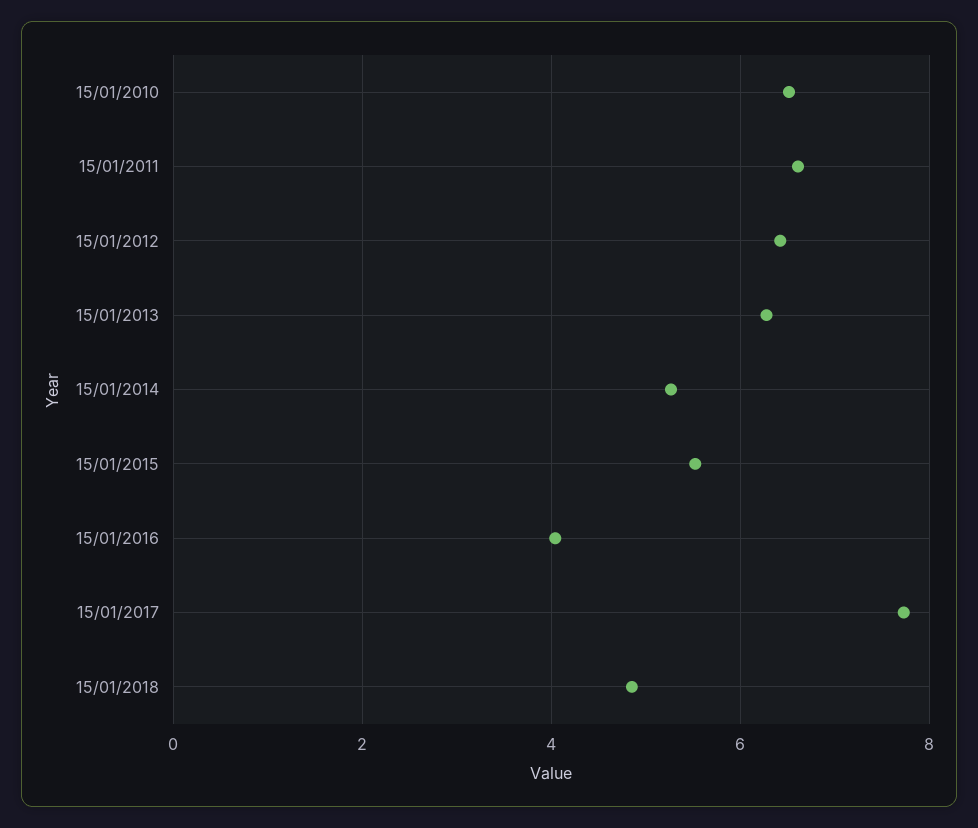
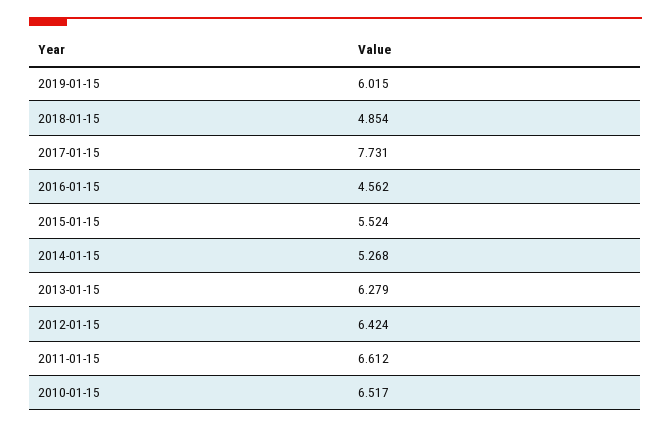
15/01/2016: 4 -> 4.562
2019-01-15: none -> 6.015

